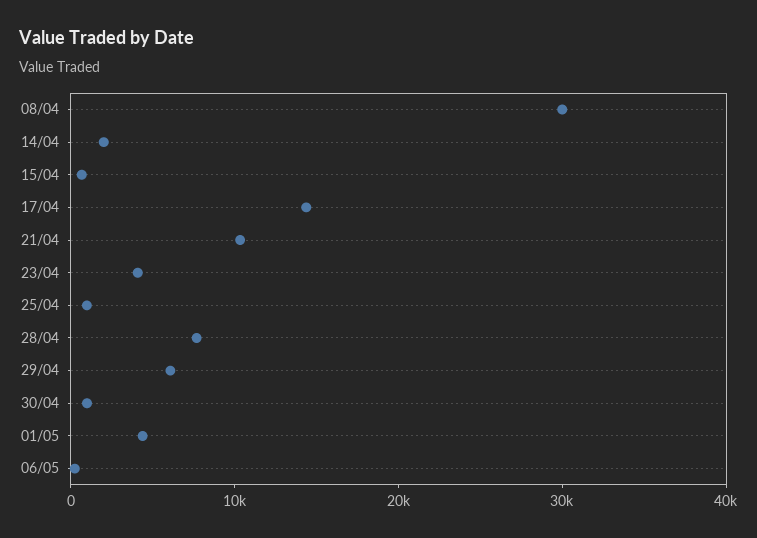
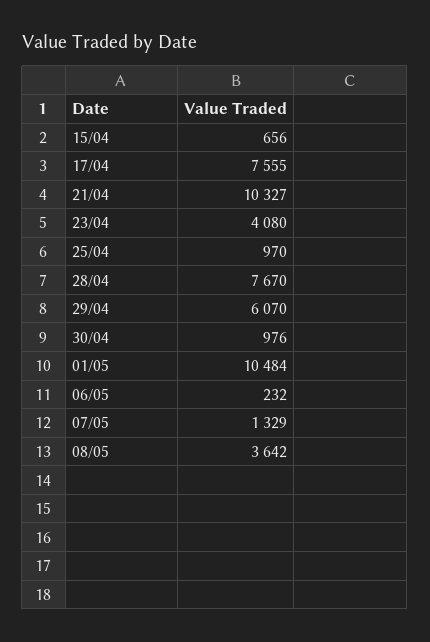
08/04: 30000 -> none
14/04: 2000 -> none
17/04: 14000 -> 7555
01/05: 4000 -> 10484
07/05: none -> 1329
08/05: none -> 3642

